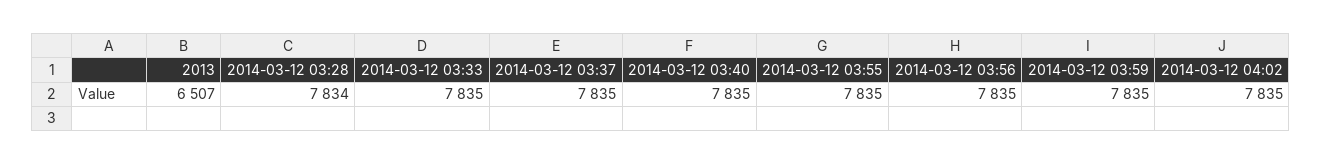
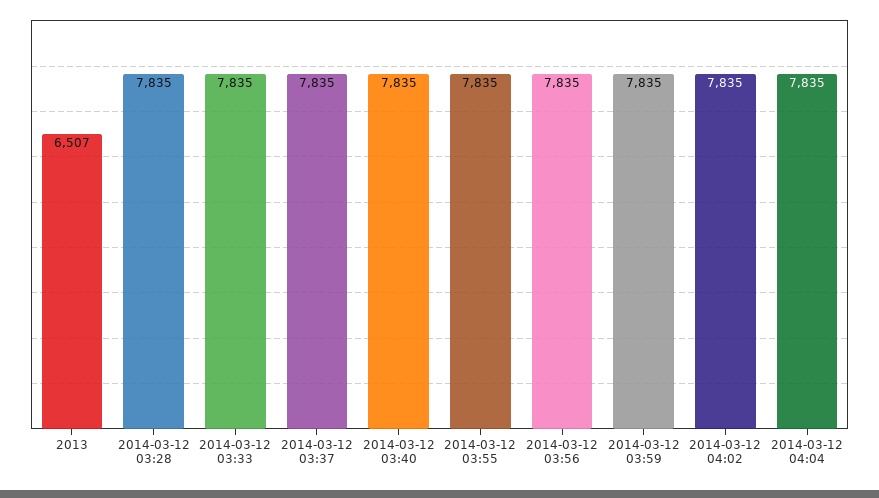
2014-03-12 03:28: 7834 -> 7835
2014-03-12 04:04: none -> 7835

